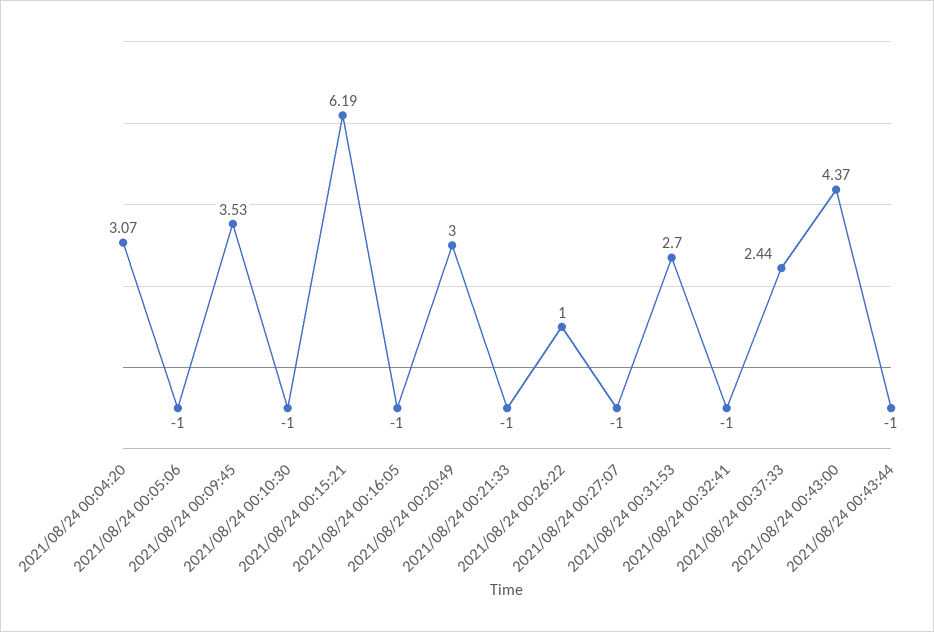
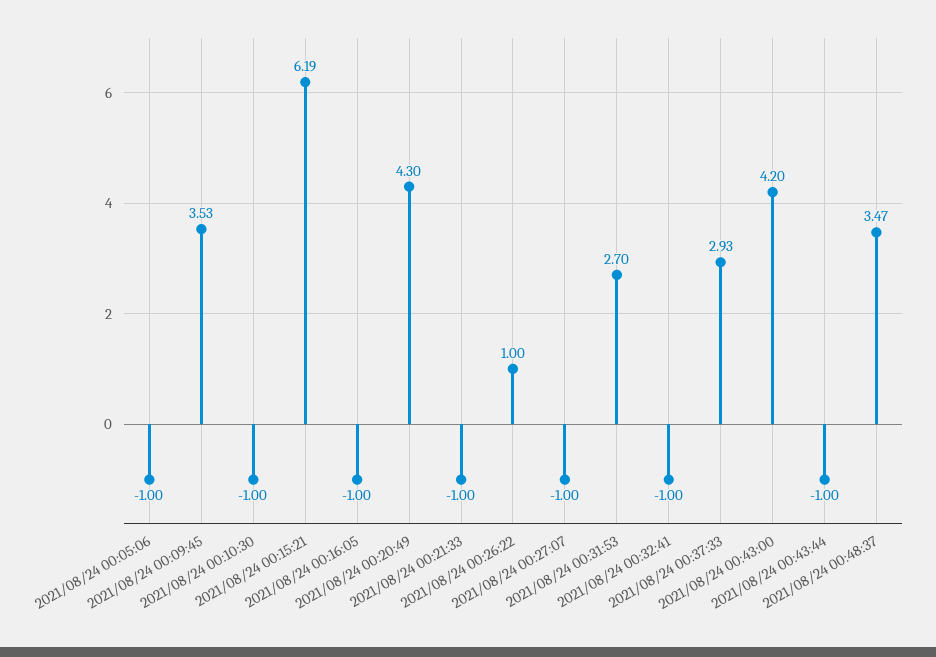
2021/08/24 00:04:20: 3.07 -> none
2021/08/24 00:20:49: 3 -> 4.3
2021/08/24 00:37:33: 2.44 -> 2.93
2021/08/24 00:43:00: 4.37 -> 4.2
2021/08/24 00:48:37: none -> 3.47

